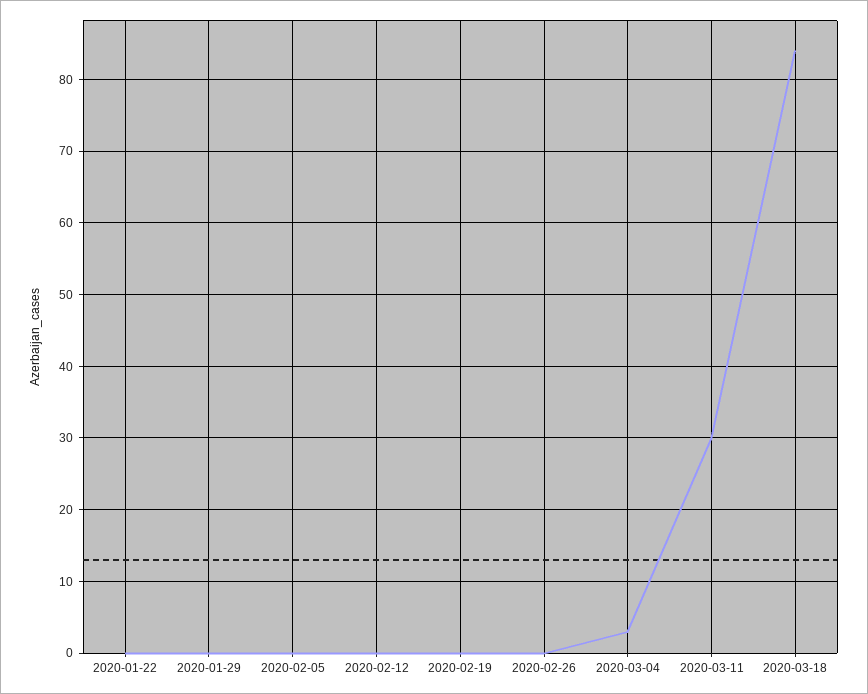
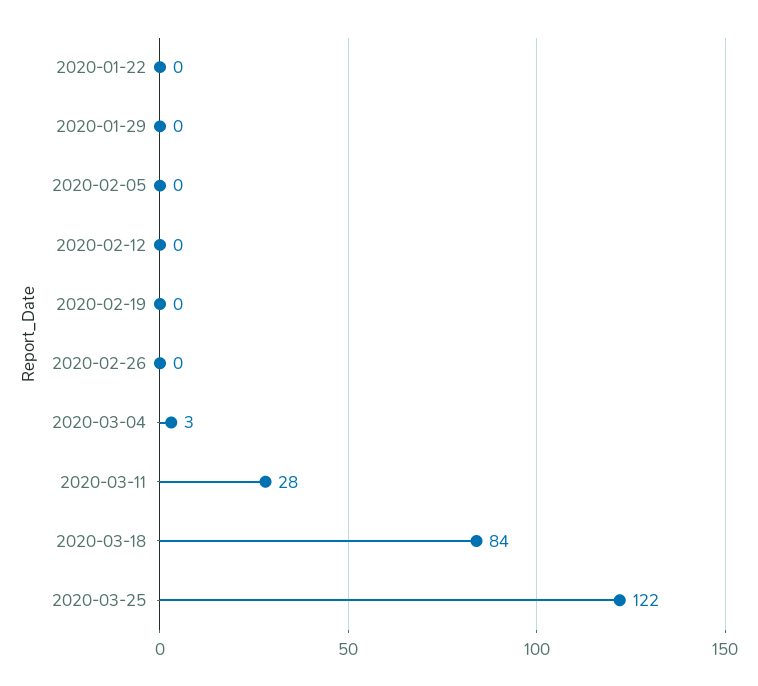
2020-03-11: 30 -> 28
2020-03-25: none -> 122

